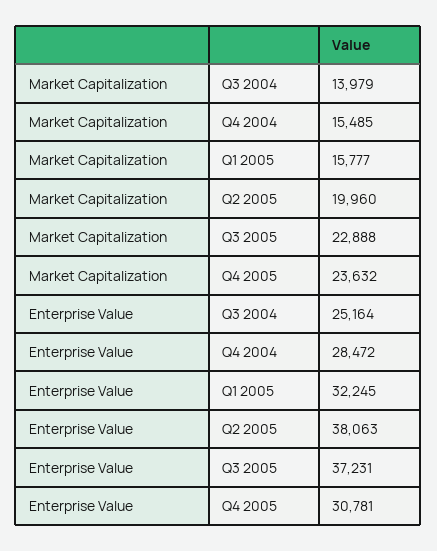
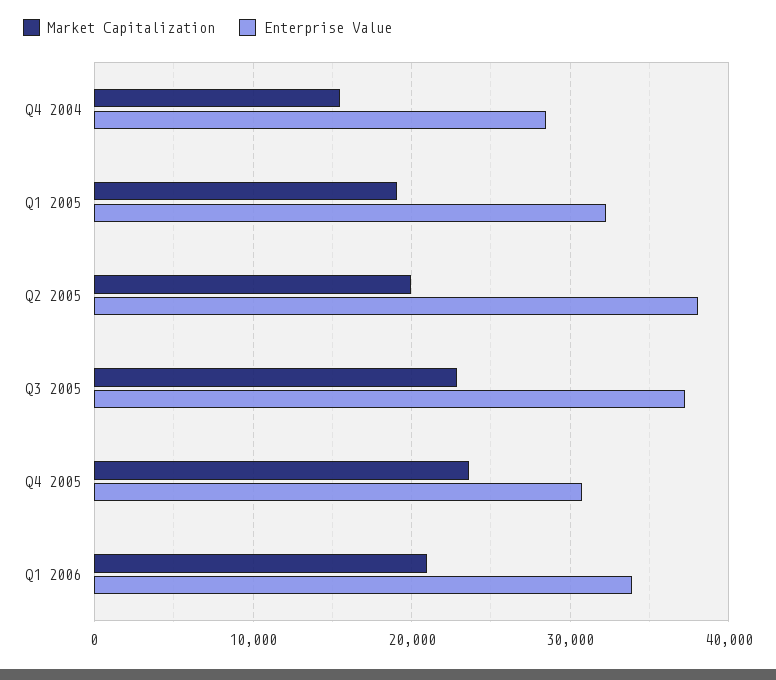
Market Capitalization, Q3 2004: 13979 -> none
Market Capitalization, Q1 2005: 15777 -> 19000
Enterprise Value, Q3 2004: 25164 -> none
Market Capitalization, Q1 2006: none -> 21000
Enterprise Value, Q1 2006: none -> 34000

